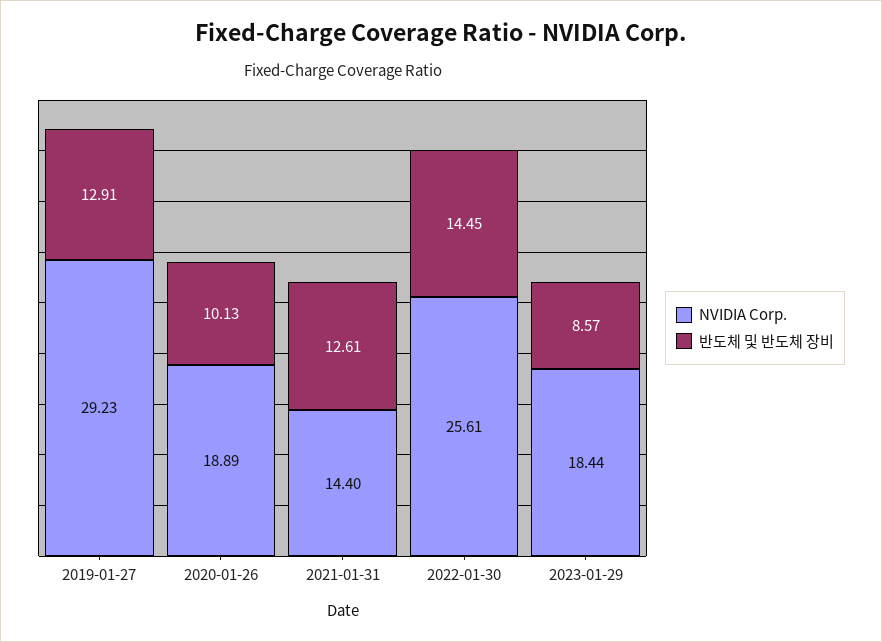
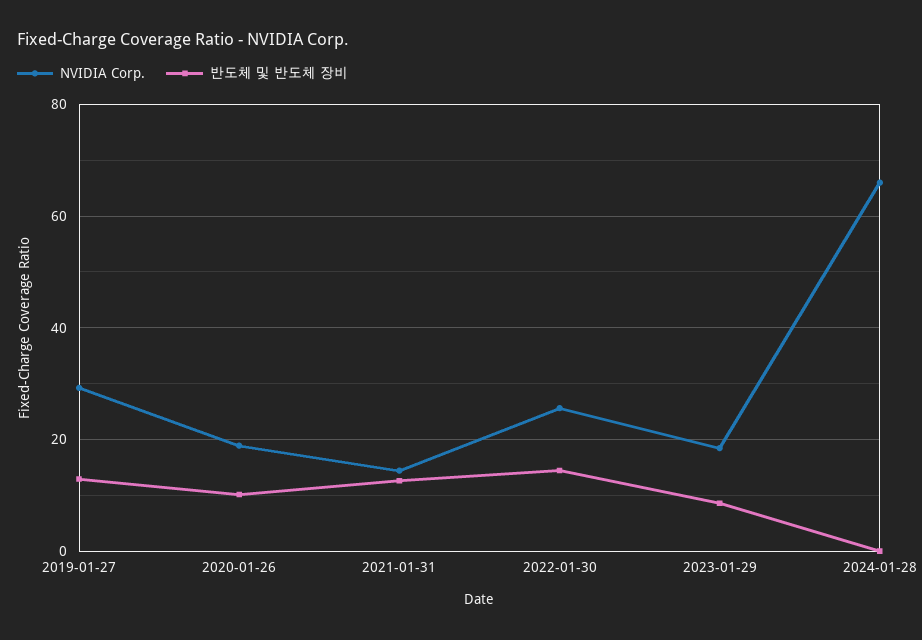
NVIDIA Corp., 2024-01-28: none -> 66
반도체 및 반도체 장비, 2024-01-28: none -> 0

